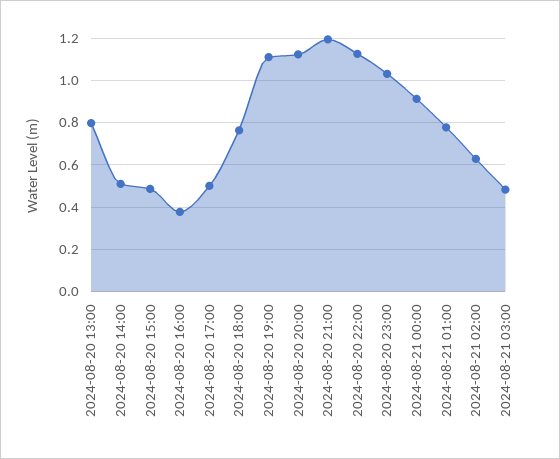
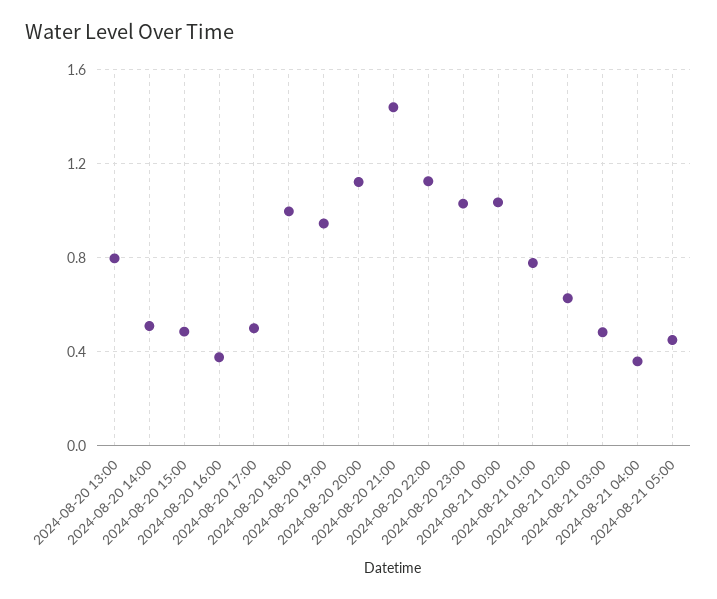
2024-08-20 18:00: 0.75 -> 1
2024-08-20 19:00: 1.1 -> 0.95
2024-08-20 21:00: 1.2 -> 1.45
2024-08-21 00:00: 0.9 -> 1.05
2024-08-21 04:00: none -> 0.35
2024-08-21 05:00: none -> 0.45

